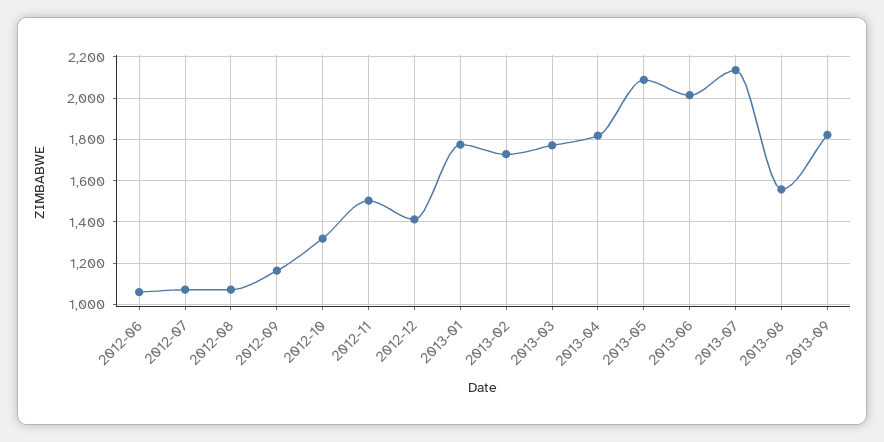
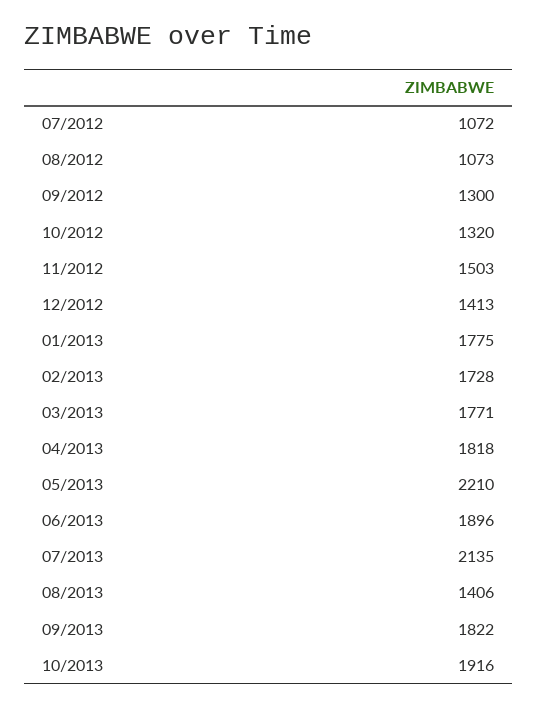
2012-06: 1050 -> none
2012-09: 1150 -> 1300
2013-05: 2100 -> 2210
2013-06: 2000 -> 1896
2013-08: 1550 -> 1406
10/2013: none -> 1916

